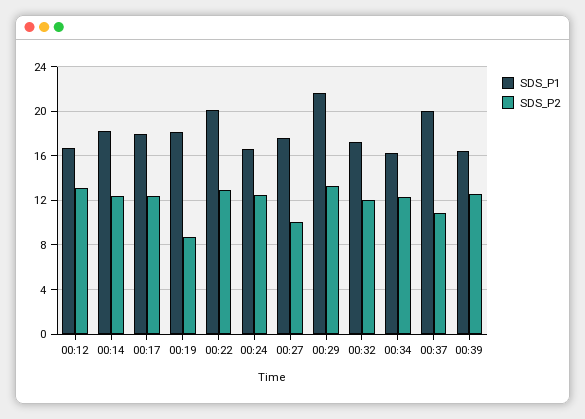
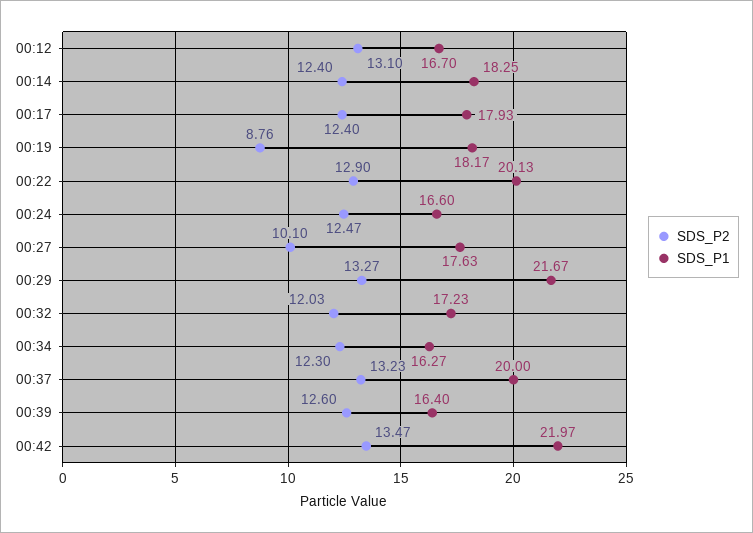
SDS_P2, 00:37: 11 -> 13.23
SDS_P2, 00:42: none -> 13.47
SDS_P1, 00:42: none -> 21.97

